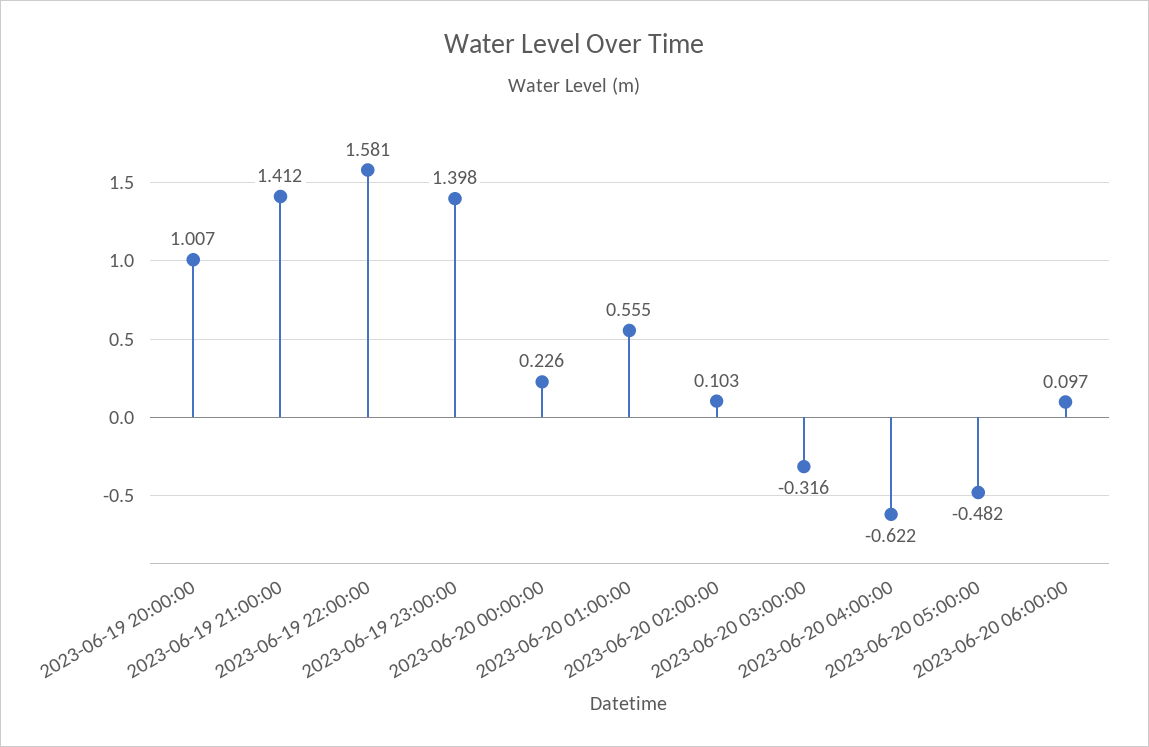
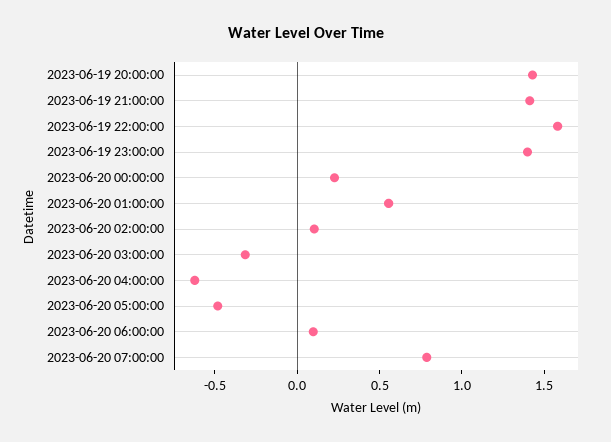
2023-06-19 20:00:00: 1.007 -> 1.4
2023-06-20 07:00:00: none -> 0.8

